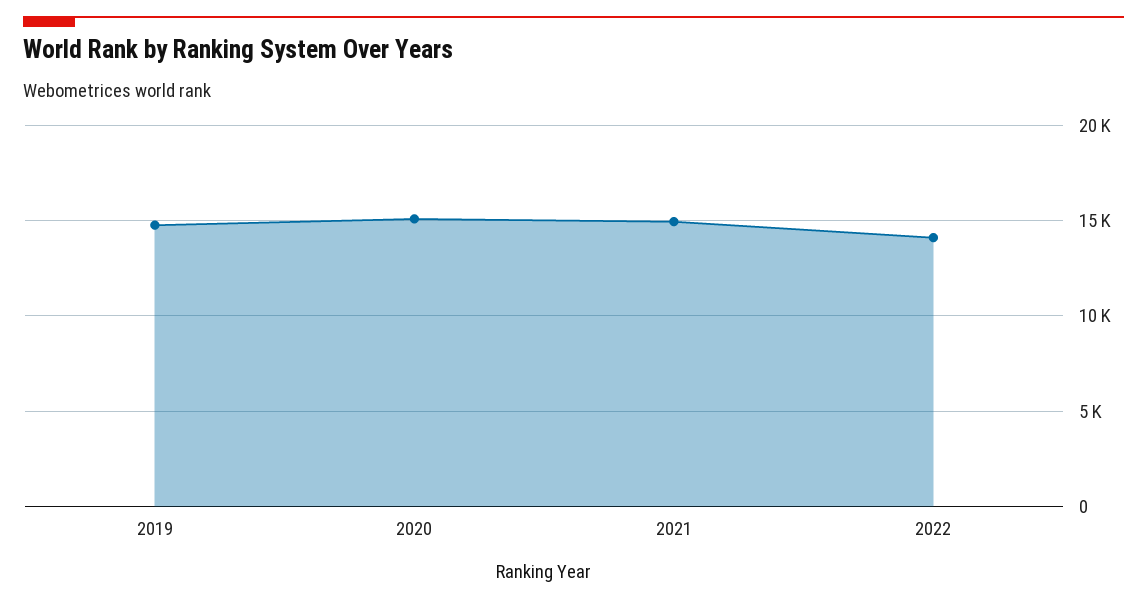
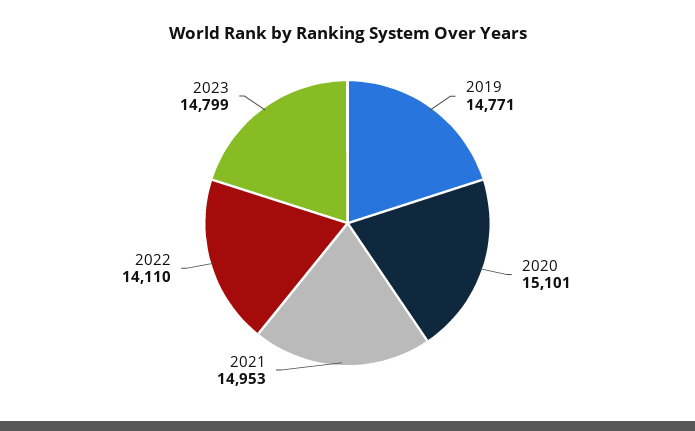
2023: none -> 14799

